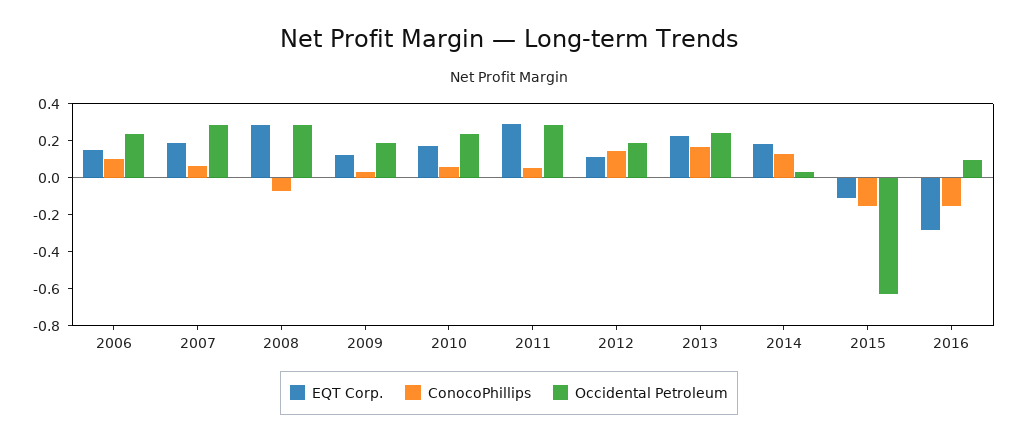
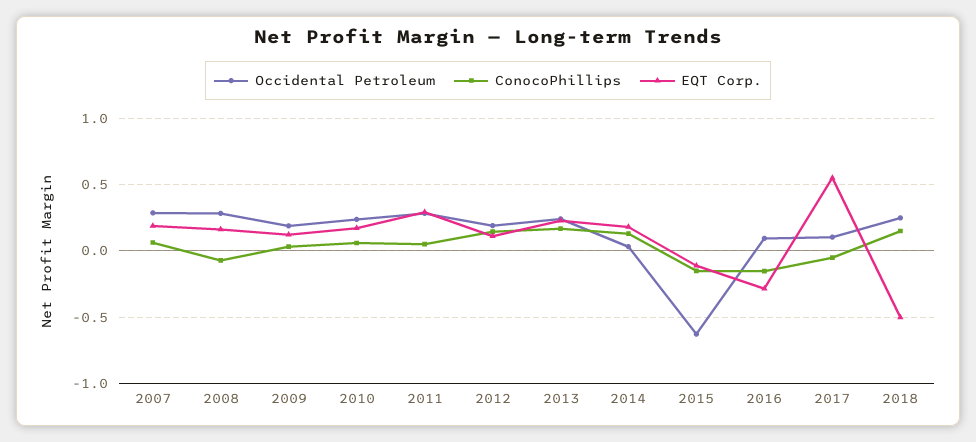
EQT Corp., 2006: 0.15 -> none
ConocoPhillips, 2006: 0.1 -> none
Occidental Petroleum, 2006: 0.25 -> none
EQT Corp., 2008: 0.3 -> 0.15
Occidental Petroleum, 2017: none -> 0.1
ConocoPhillips, 2017: none -> -0.05
EQT Corp., 2017: none -> 0.55
Occidental Petroleum, 2018: none -> 0.25
ConocoPhillips, 2018: none -> 0.15
EQT Corp., 2018: none -> -0.5

